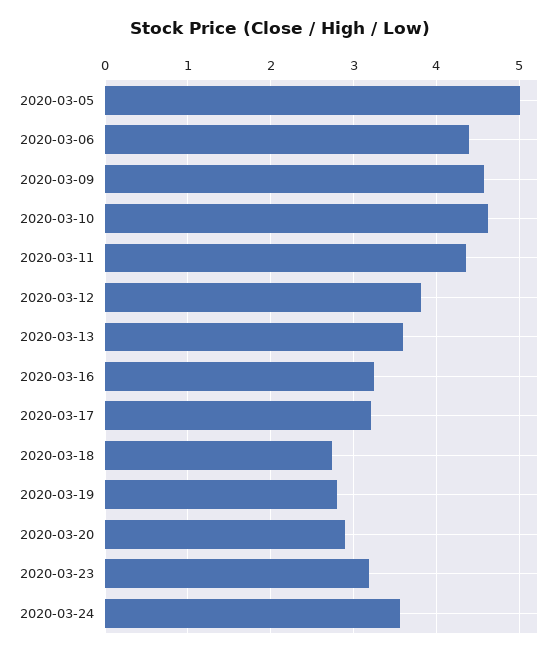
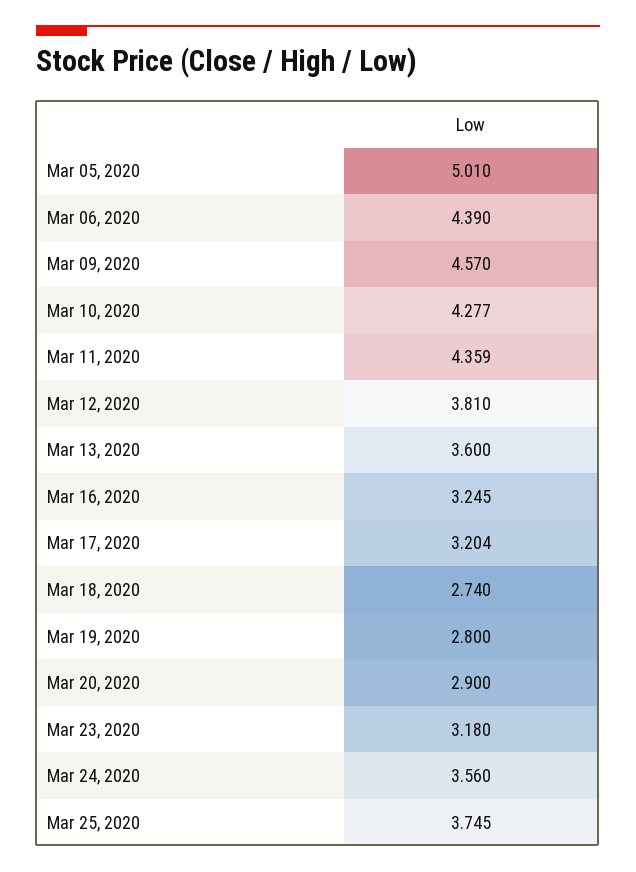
2020-03-10: 4.6 -> 4.277
Mar 25, 2020: none -> 3.745

